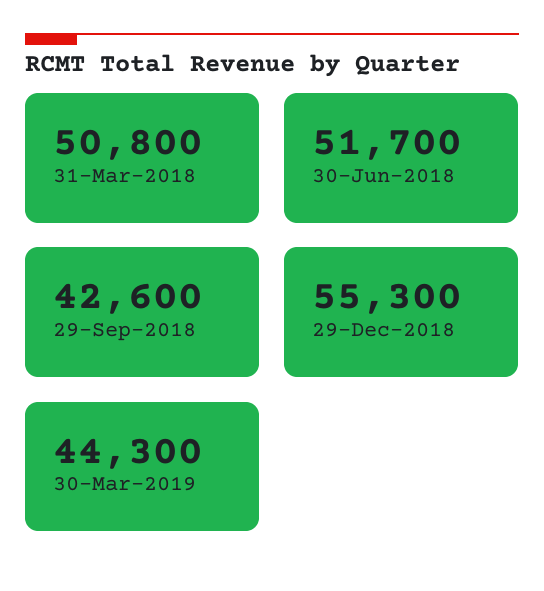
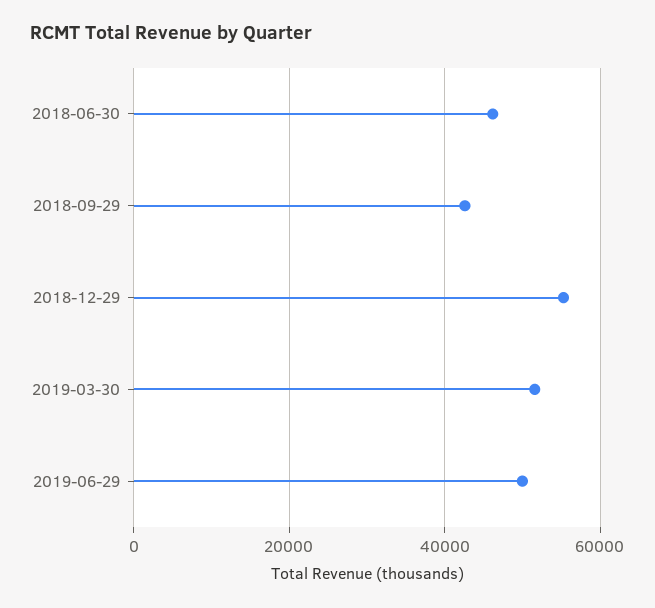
31-Mar-2018: 50800 -> none
30-Jun-2018: 51700 -> 46000
30-Mar-2019: 44300 -> 52000
2019-06-29: none -> 50000

